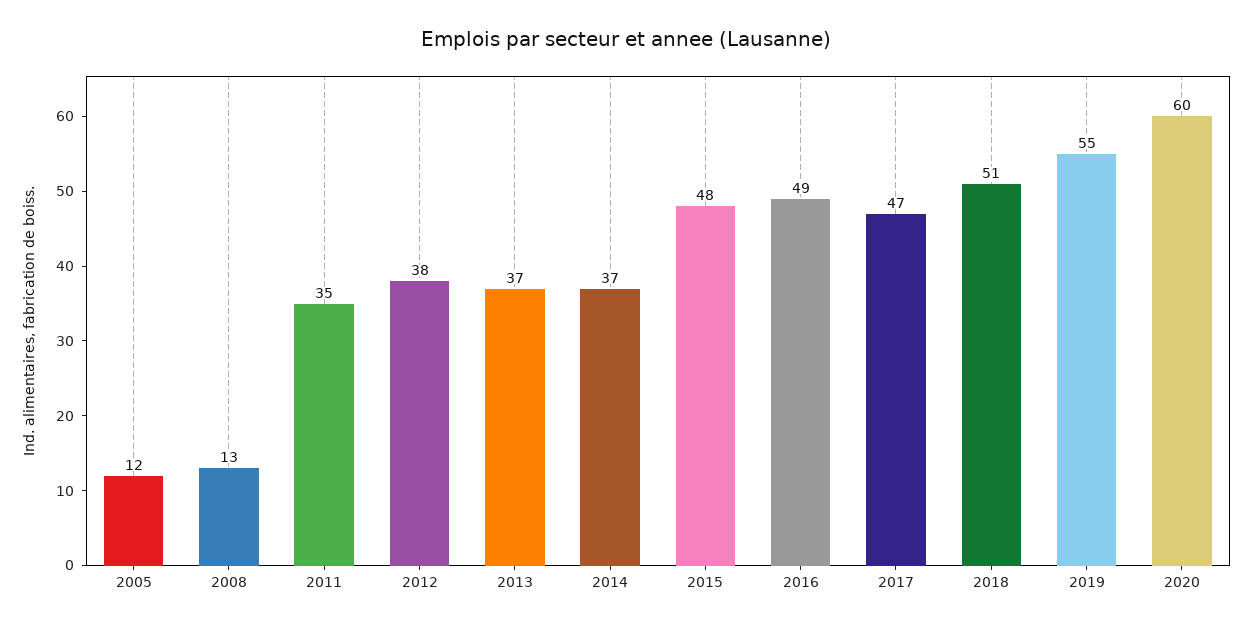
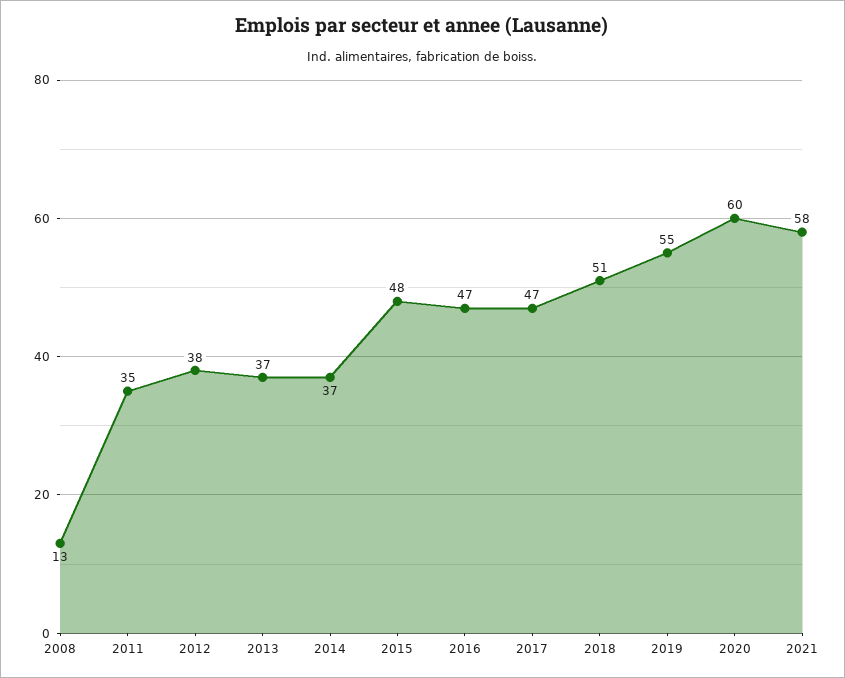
2005: 12 -> none
2016: 49 -> 47
2021: none -> 58

